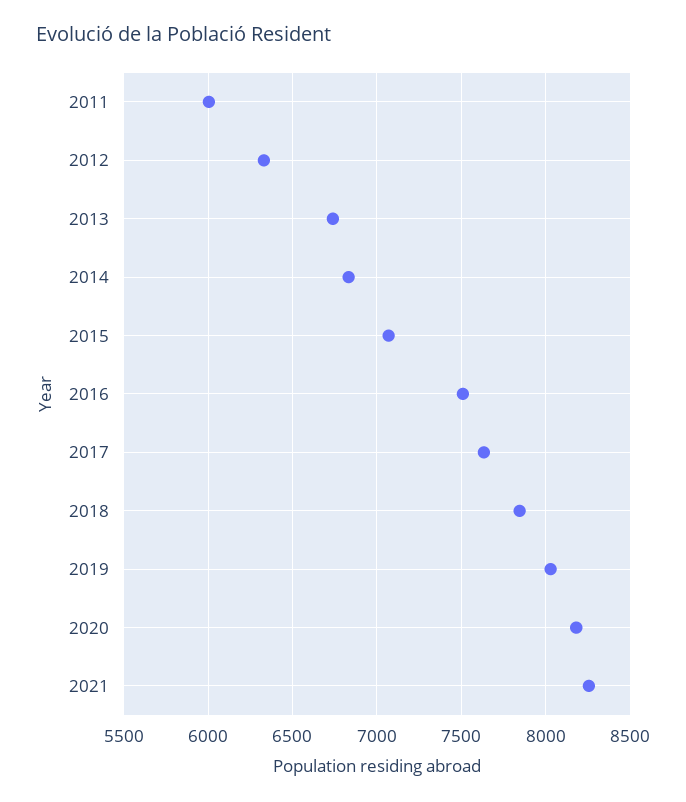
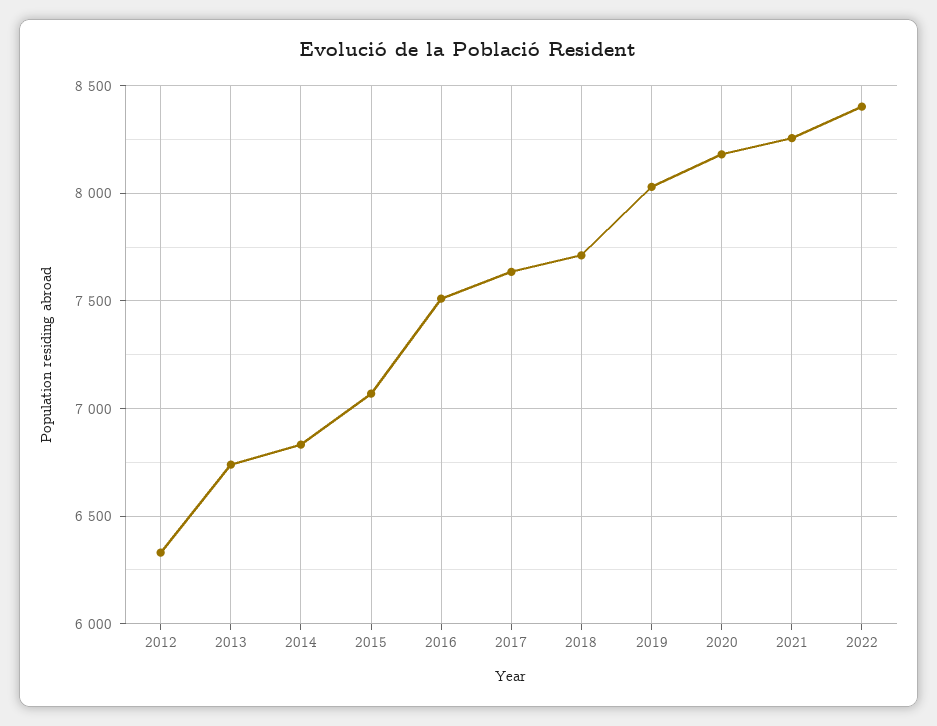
2011: 6000 -> none
2018: 7850 -> 7700
2022: none -> 8400

